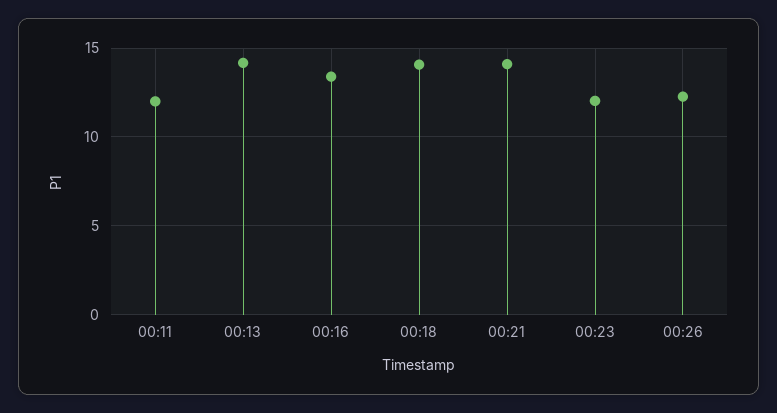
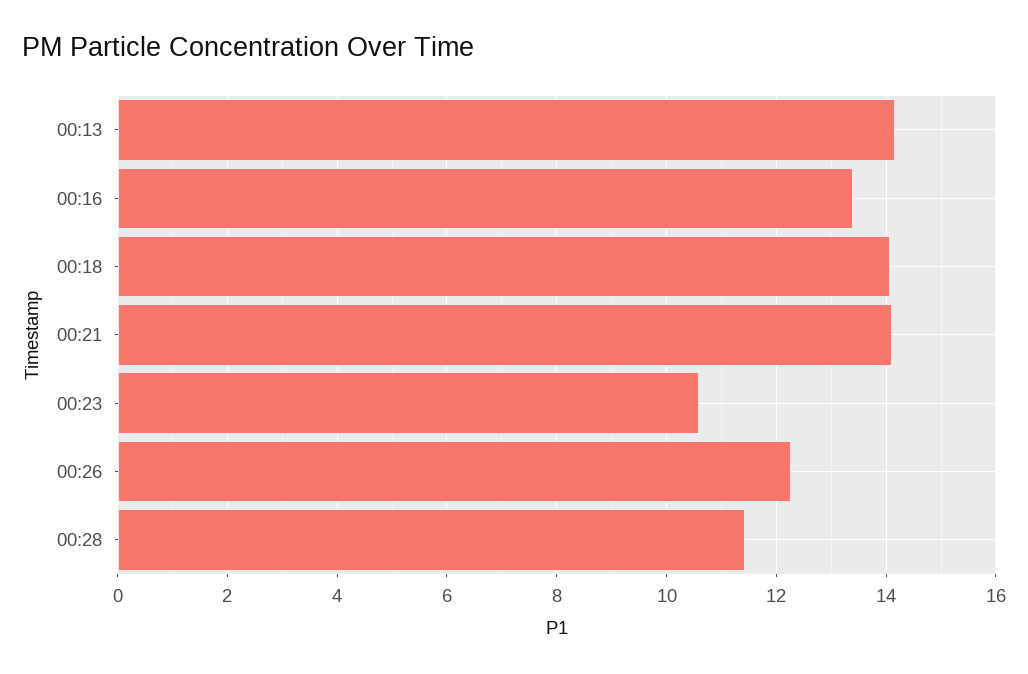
00:11: 12 -> none
00:23: 12 -> 10.6
00:28: none -> 11.4

